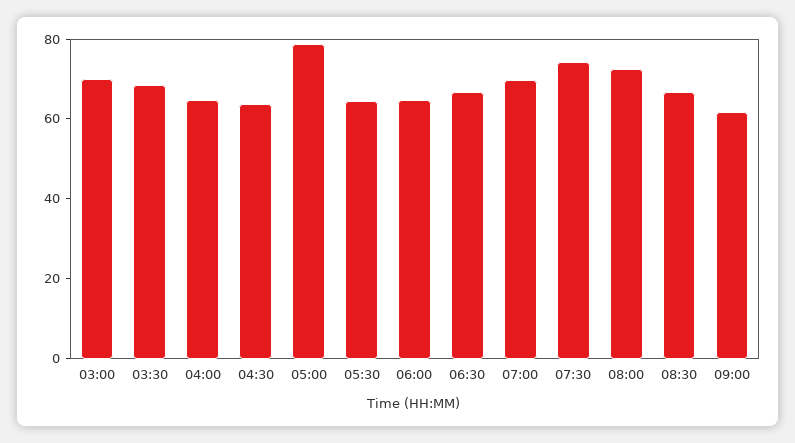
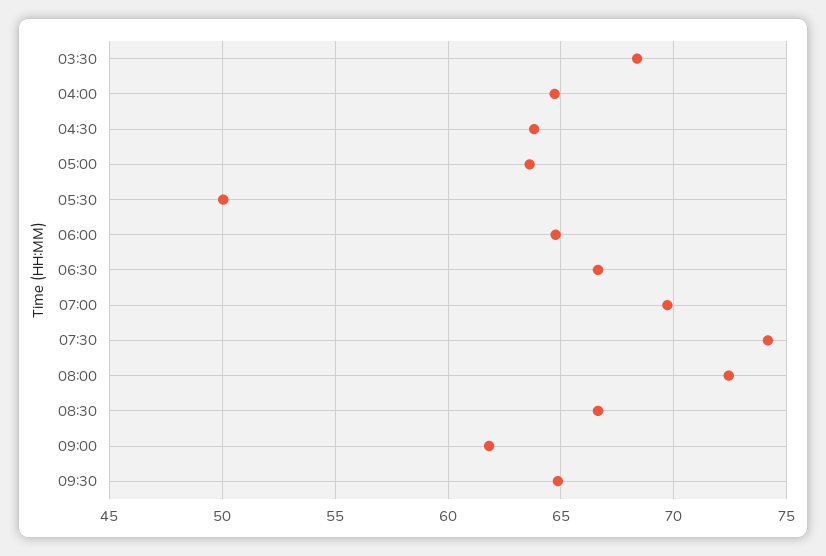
03:00: 70 -> none
05:00: 80 -> 63.5
05:30: 65 -> 50
09:30: none -> 65

